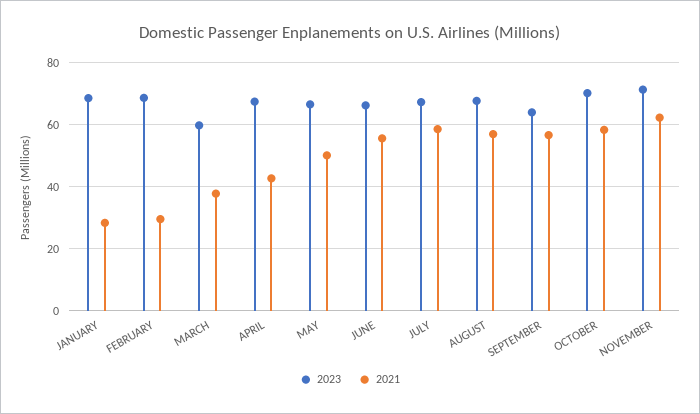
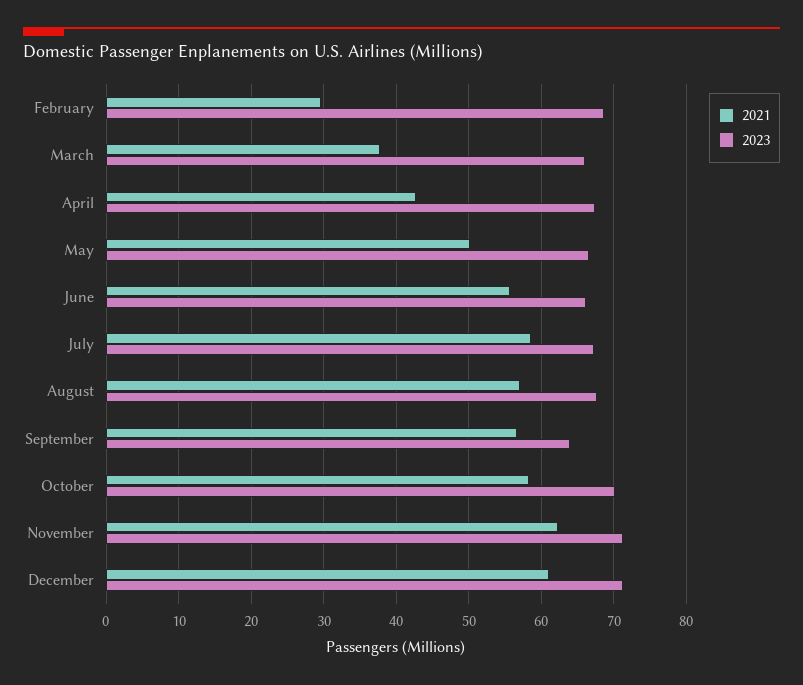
2023, JANUARY: 68 -> none
2021, JANUARY: 28 -> none
2023, MARCH: 60 -> 66
2021, December: none -> 61
2023, December: none -> 71

